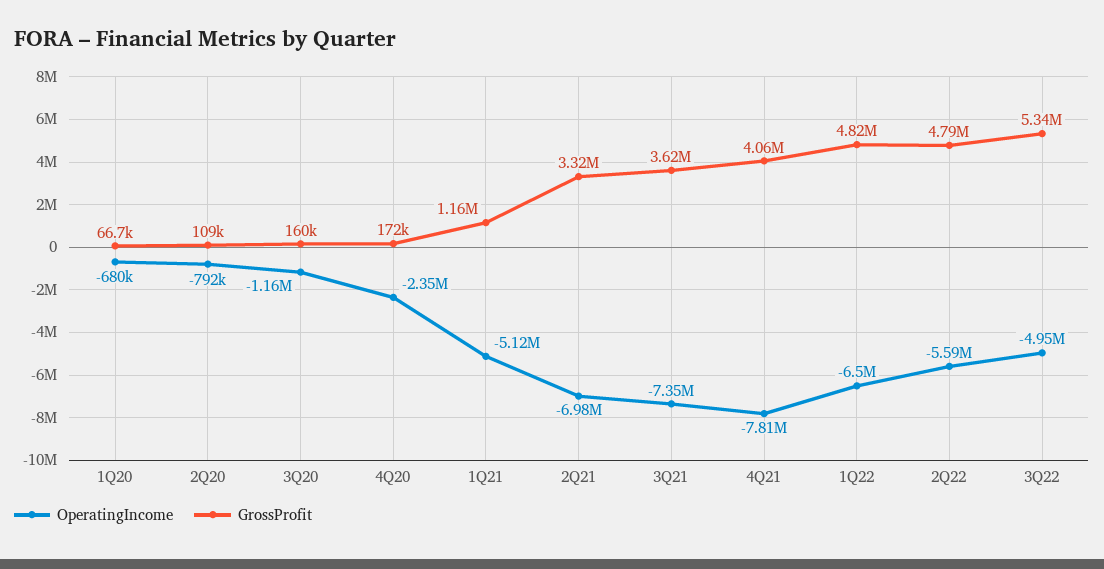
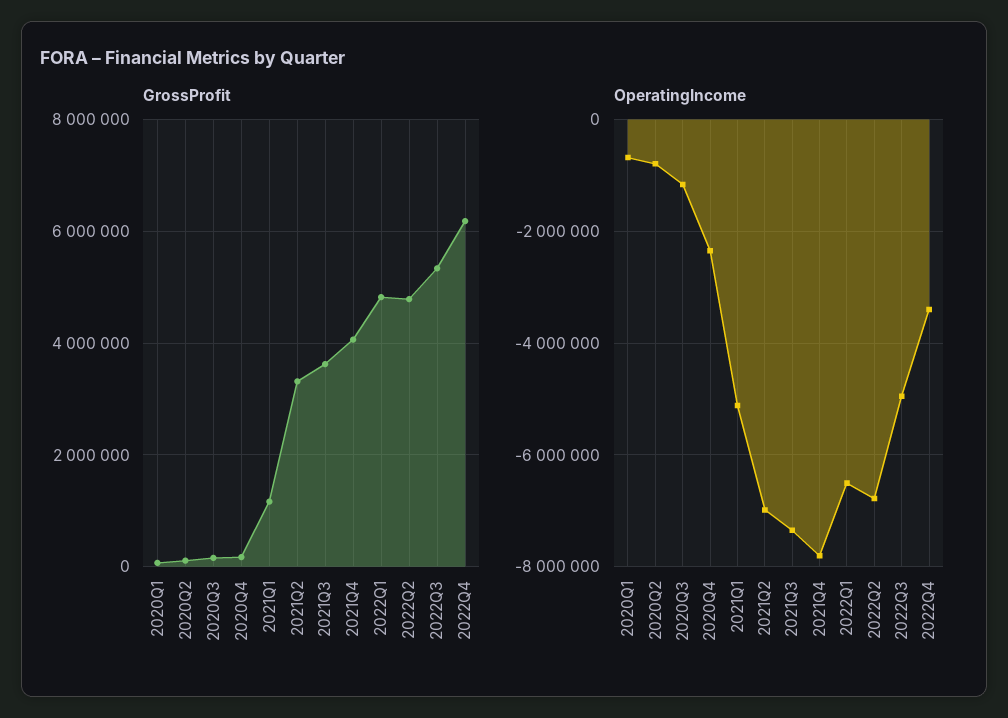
OperatingIncome, 2Q22: -5590000 -> -6800000
GrossProfit, 2022Q4: none -> 6200000
OperatingIncome, 2022Q4: none -> -3400000

